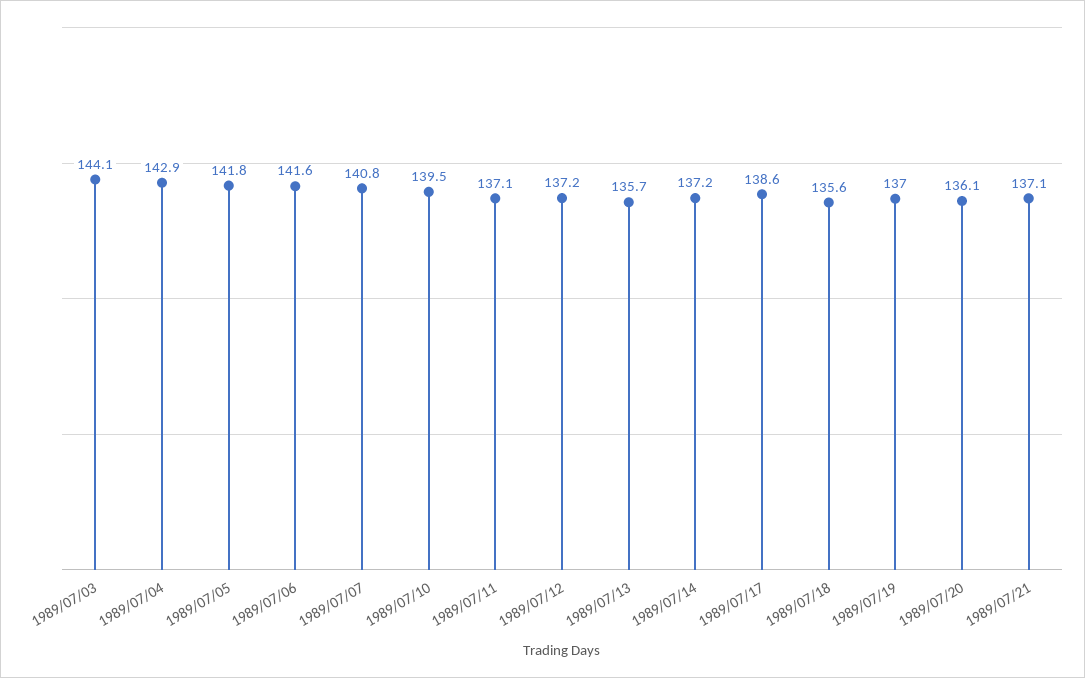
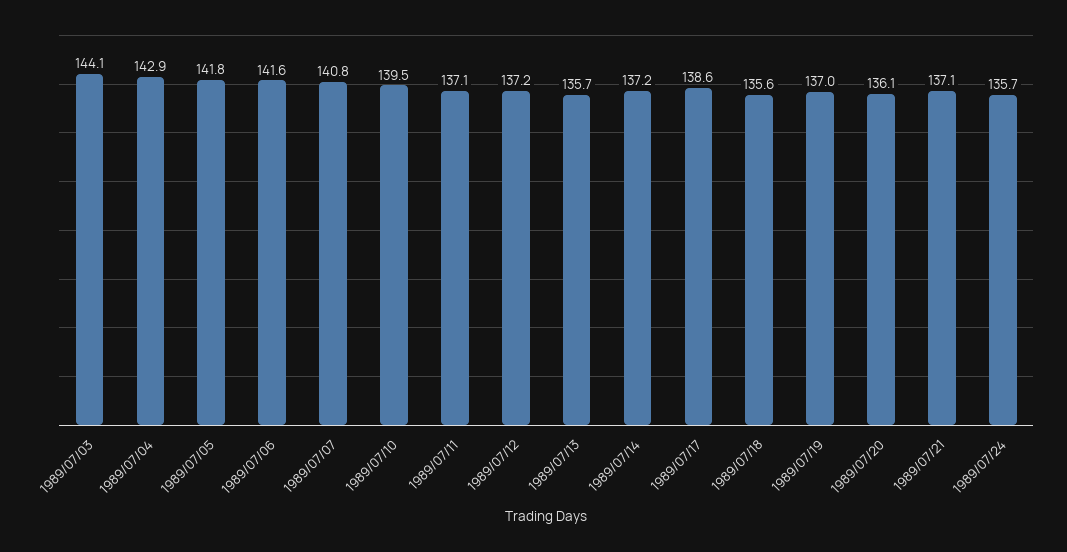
1989/07/24: none -> 135.7

